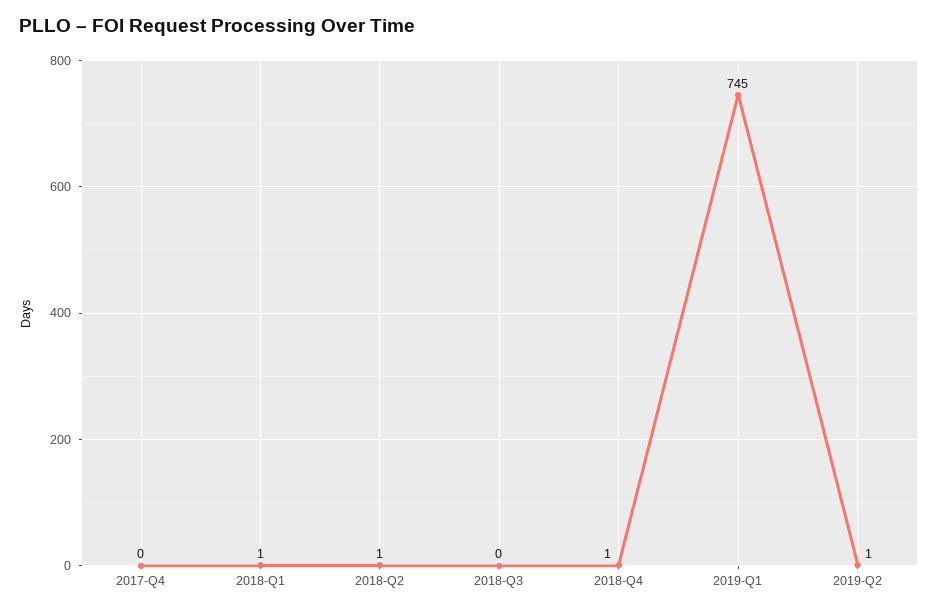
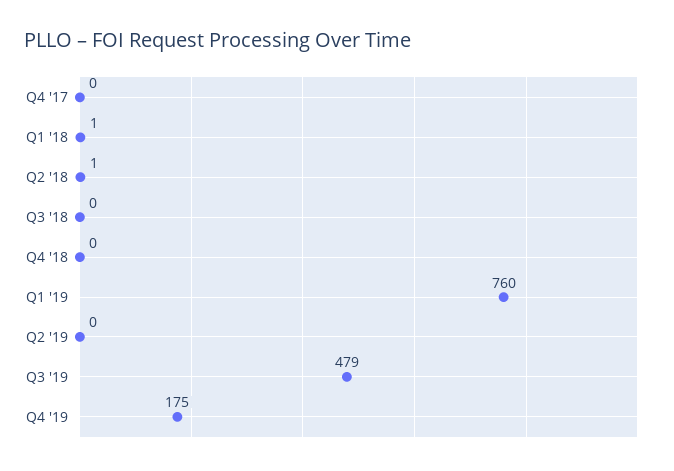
2018-Q4: 1 -> 0
2019-Q1: 745 -> 760
2019-Q2: 1 -> 0
Q3 '19: none -> 479
Q4 '19: none -> 175

